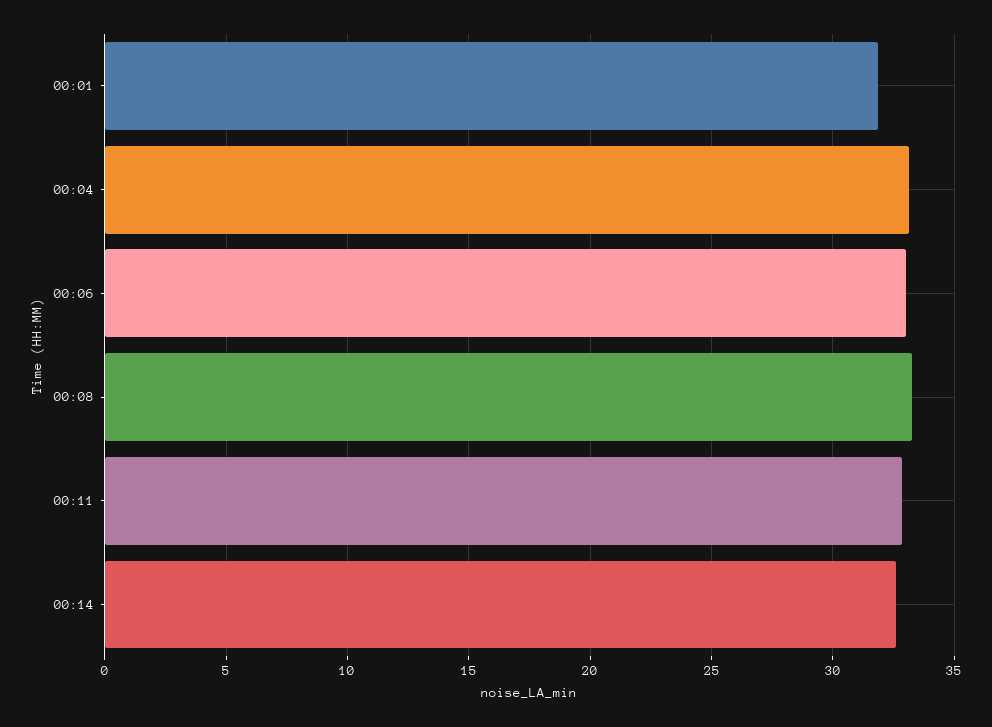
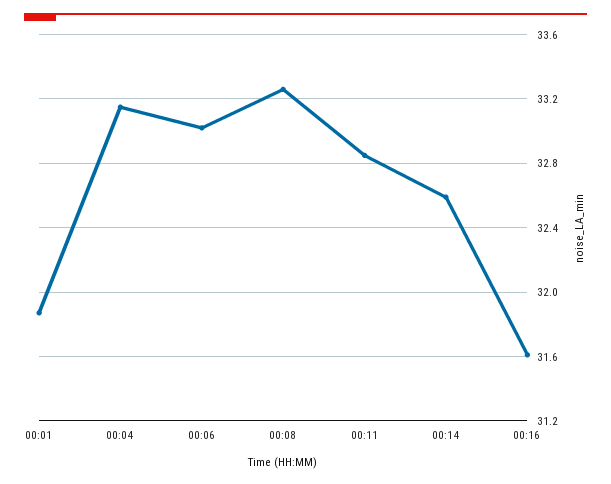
00:16: none -> 31.6

